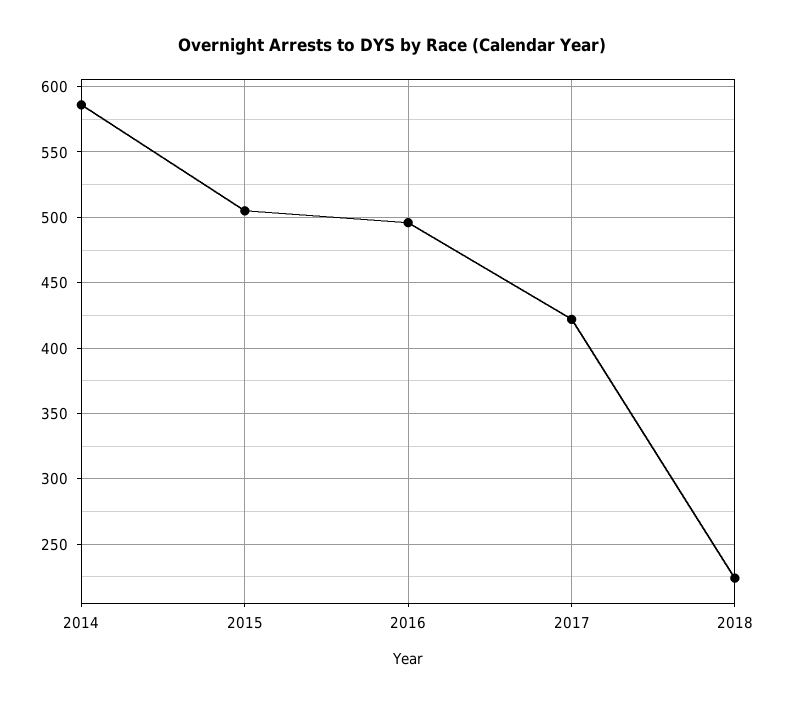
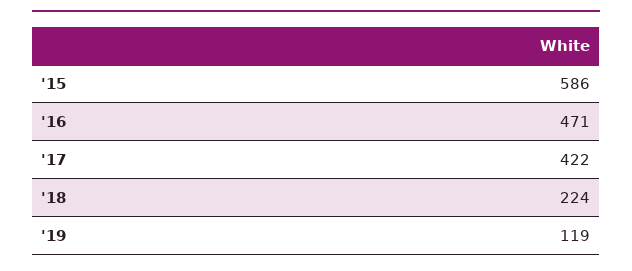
2014: 585 -> none
2015: 505 -> 586
2016: 495 -> 471
'19: none -> 119

